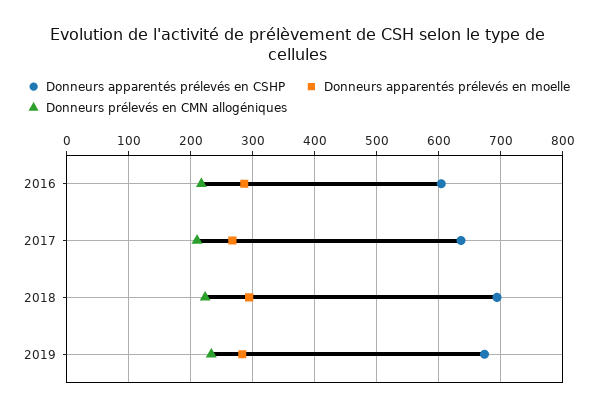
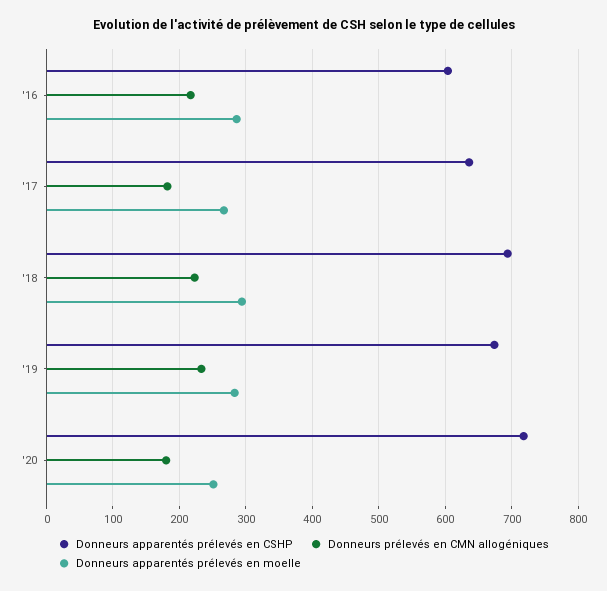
Donneurs prélevés en CMN allogéniques, 2017: 210 -> 180
Donneurs apparentés prélevés en CSHP, '20: none -> 720
Donneurs prélevés en CMN allogéniques, '20: none -> 180
Donneurs apparentés prélevés en moelle, '20: none -> 250

